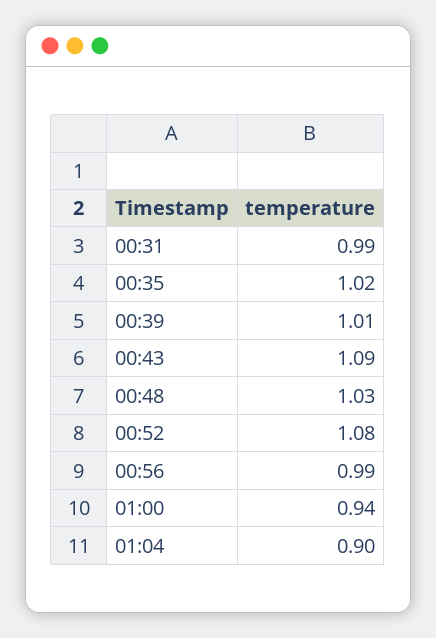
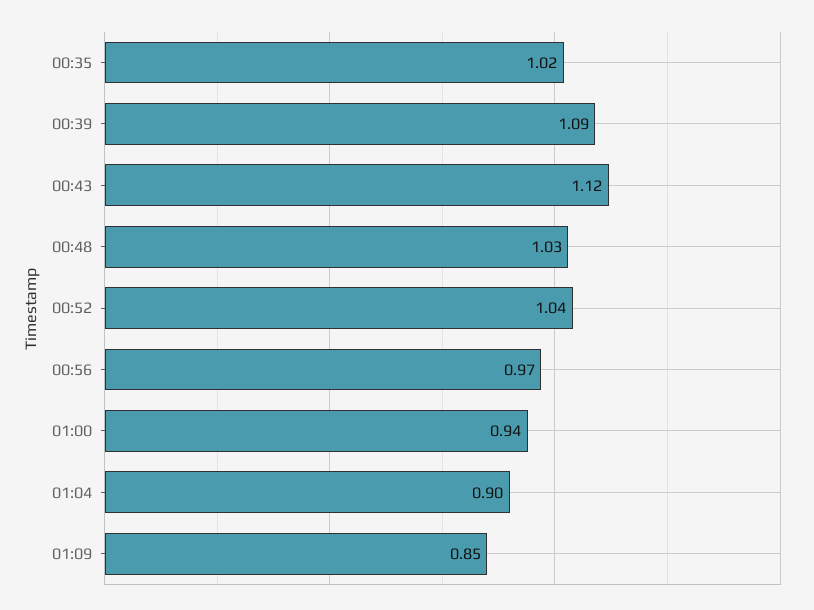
00:31: 0.99 -> none
00:39: 1.01 -> 1.09
00:43: 1.09 -> 1.12
00:52: 1.08 -> 1.04
00:56: 0.99 -> 0.97
01:09: none -> 0.85

